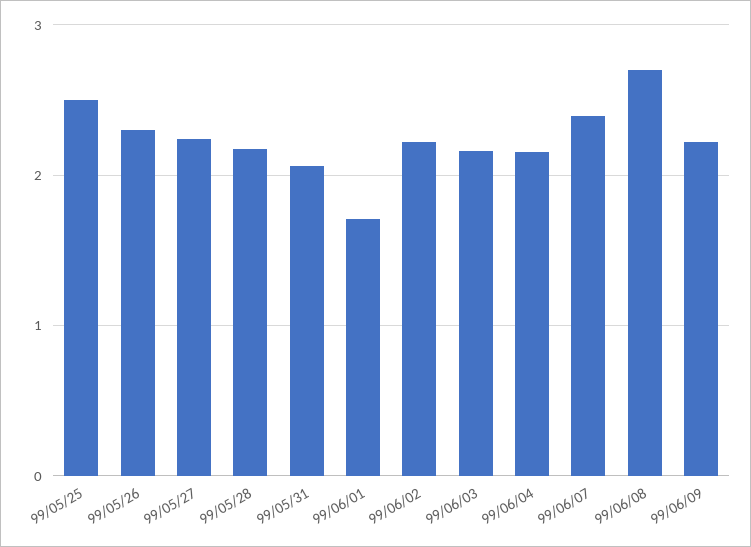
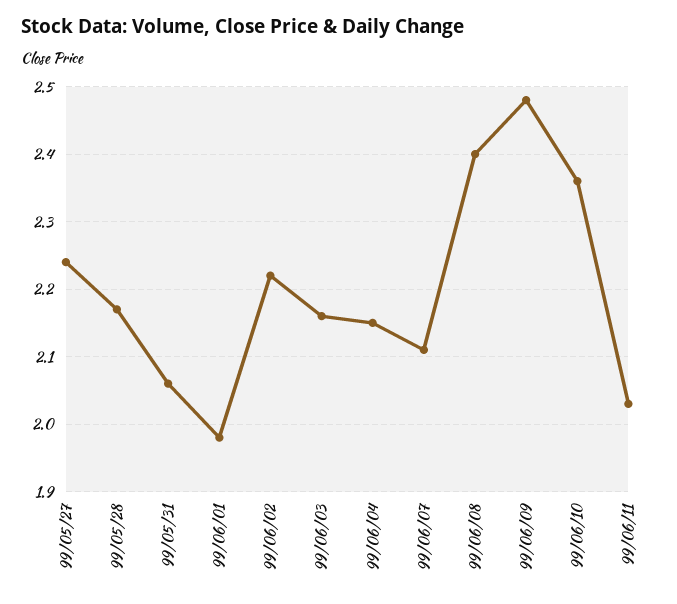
99/05/25: 2.5 -> none
99/05/26: 2.3 -> none
99/06/01: 1.7 -> 1.98
99/06/07: 2.4 -> 2.11
99/06/08: 2.7 -> 2.4
99/06/09: 2.2 -> 2.48
99/06/10: none -> 2.36
99/06/11: none -> 2.03

